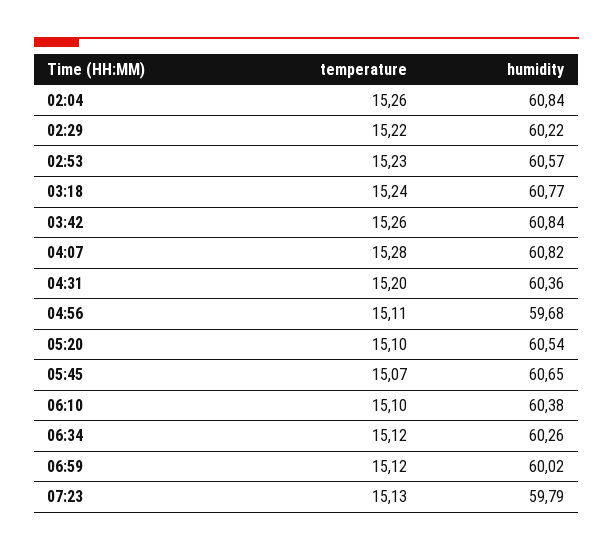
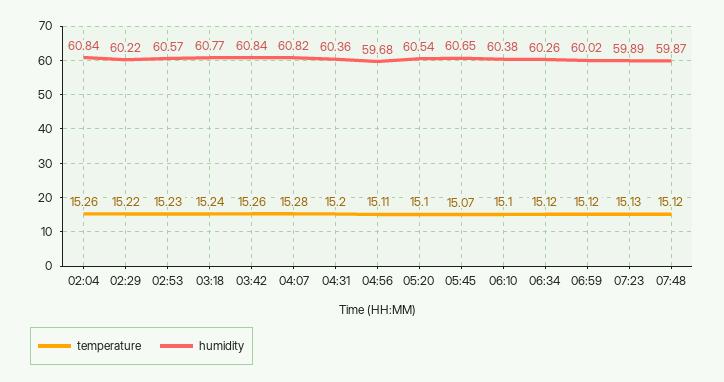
humidity, 07:23: 59.79 -> 59.89
temperature, 07:48: none -> 15.12
humidity, 07:48: none -> 59.87

